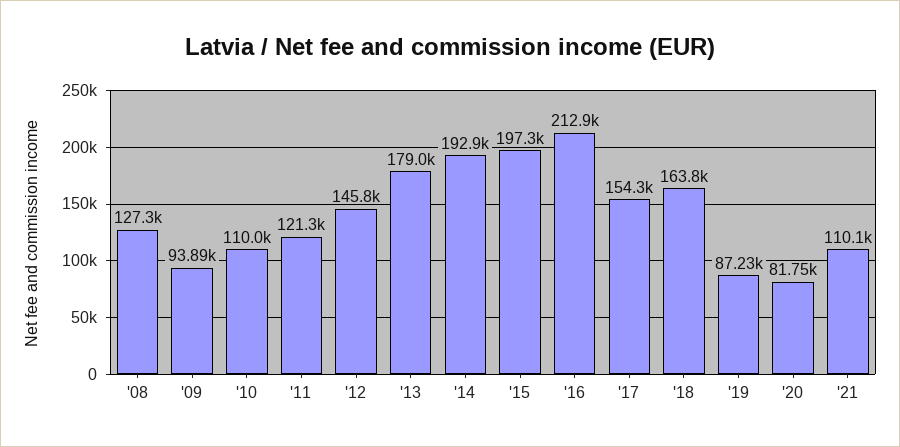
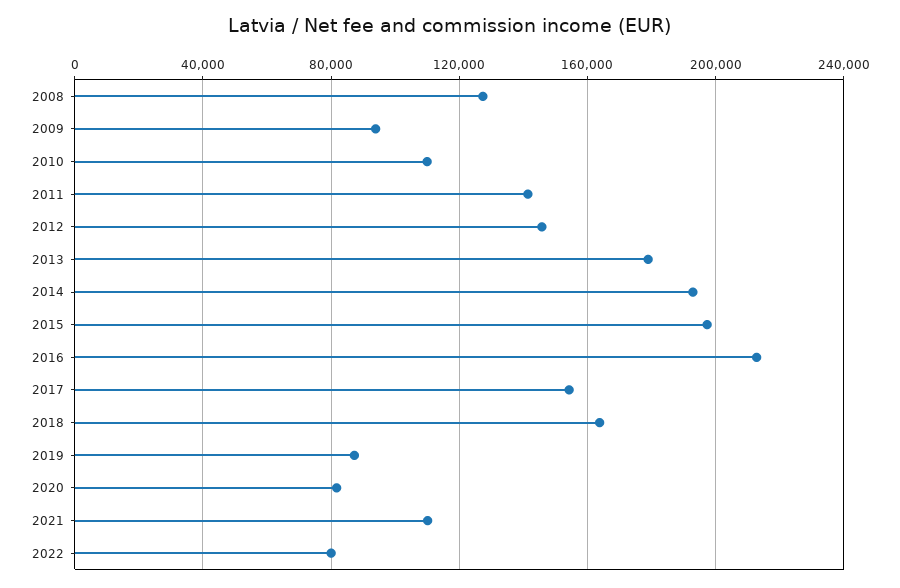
'11: 121300 -> 140000
2022: none -> 80000

